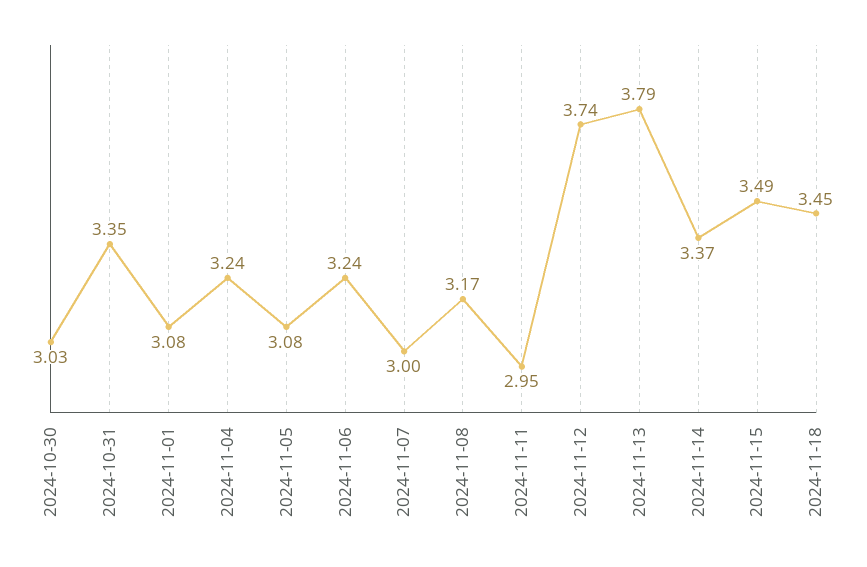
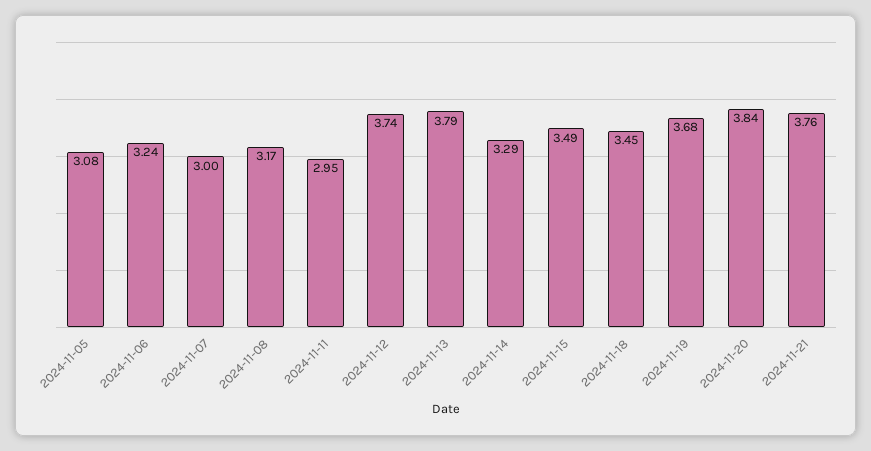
2024-10-30: 3.03 -> none
2024-10-31: 3.35 -> none
2024-11-01: 3.08 -> none
2024-11-04: 3.24 -> none
2024-11-14: 3.37 -> 3.29
2024-11-19: none -> 3.68
2024-11-20: none -> 3.84
2024-11-21: none -> 3.76

